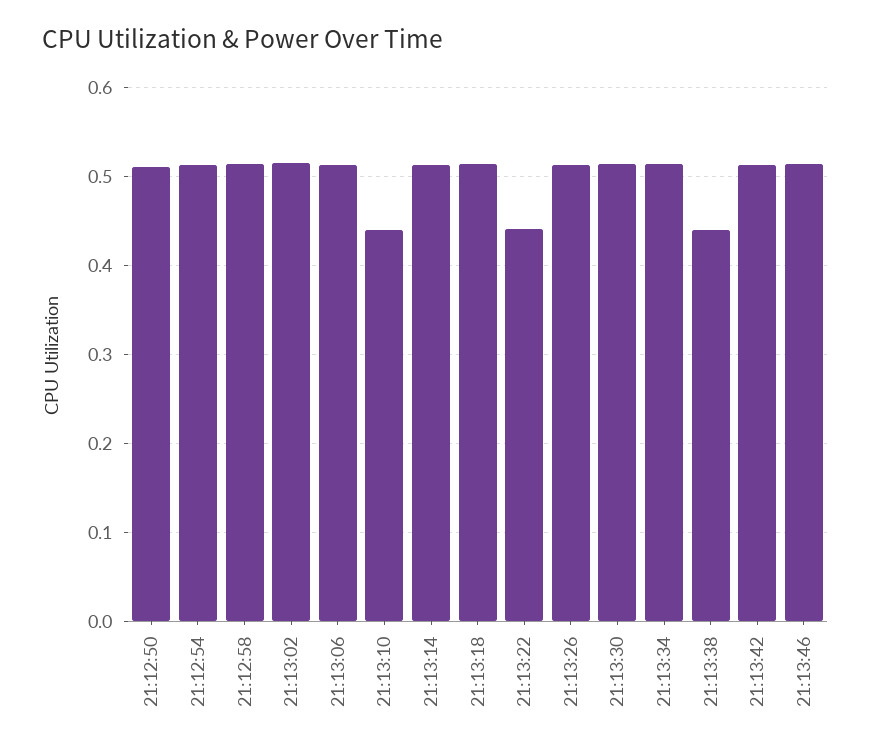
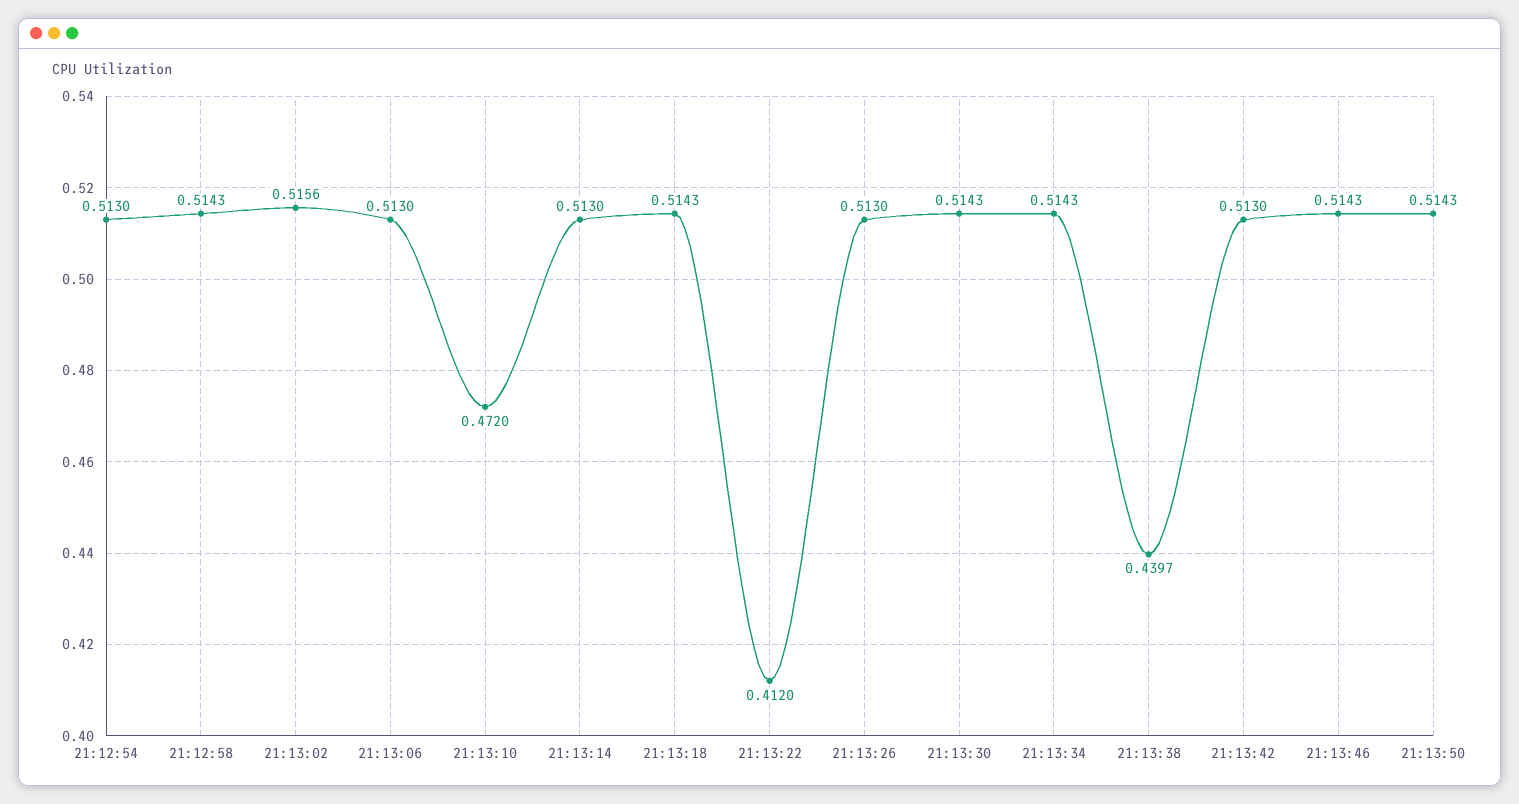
21:12:50: 0.51 -> none
21:13:10: 0.44 -> 0.472
21:13:22: 0.44 -> 0.412
21:13:50: none -> 0.5143

